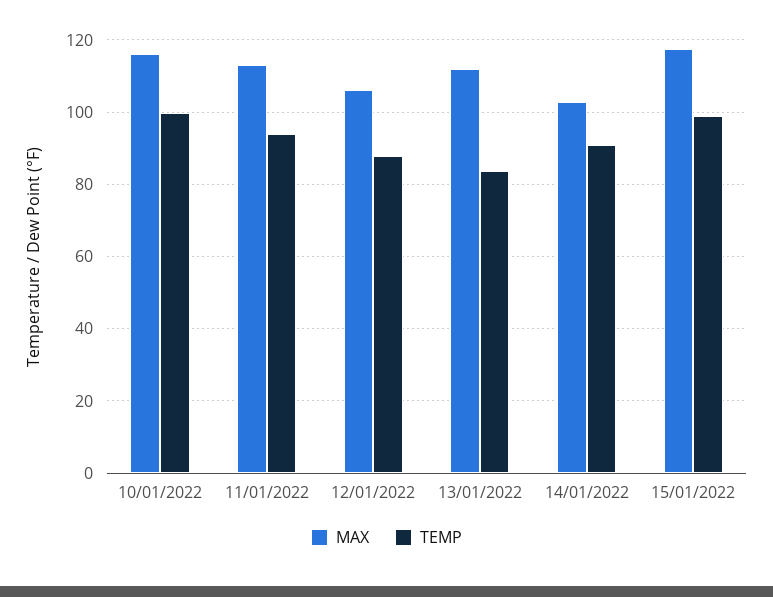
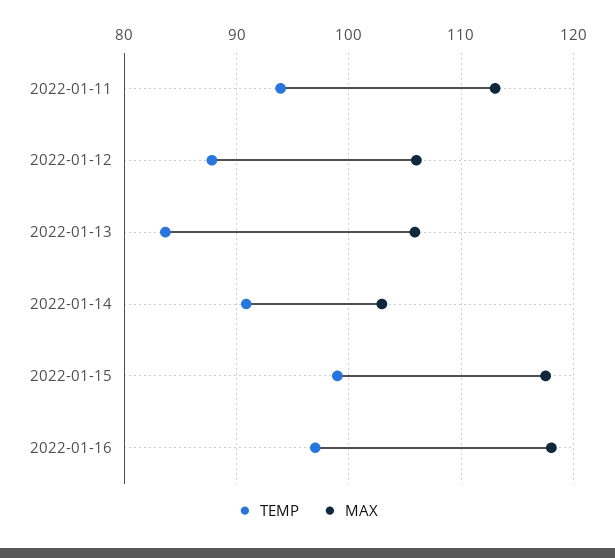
MAX, 10/01/2022: 116 -> none
TEMP, 10/01/2022: 100 -> none
MAX, 13/01/2022: 112 -> 106
TEMP, 2022-01-16: none -> 97
MAX, 2022-01-16: none -> 118

